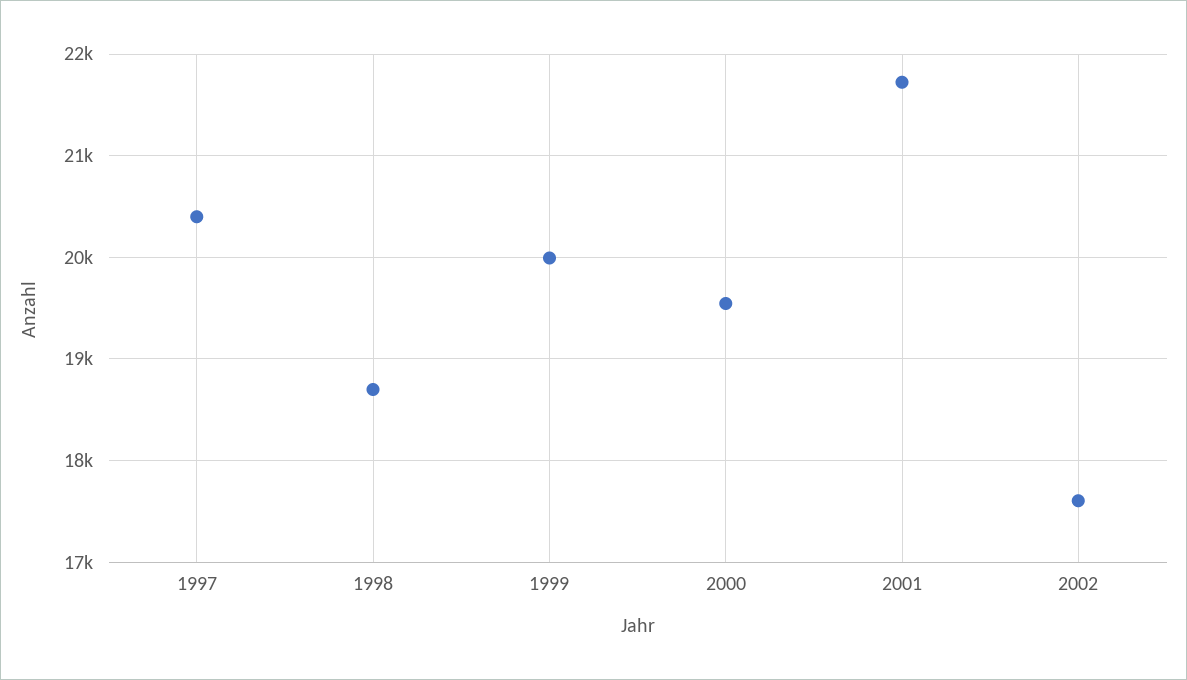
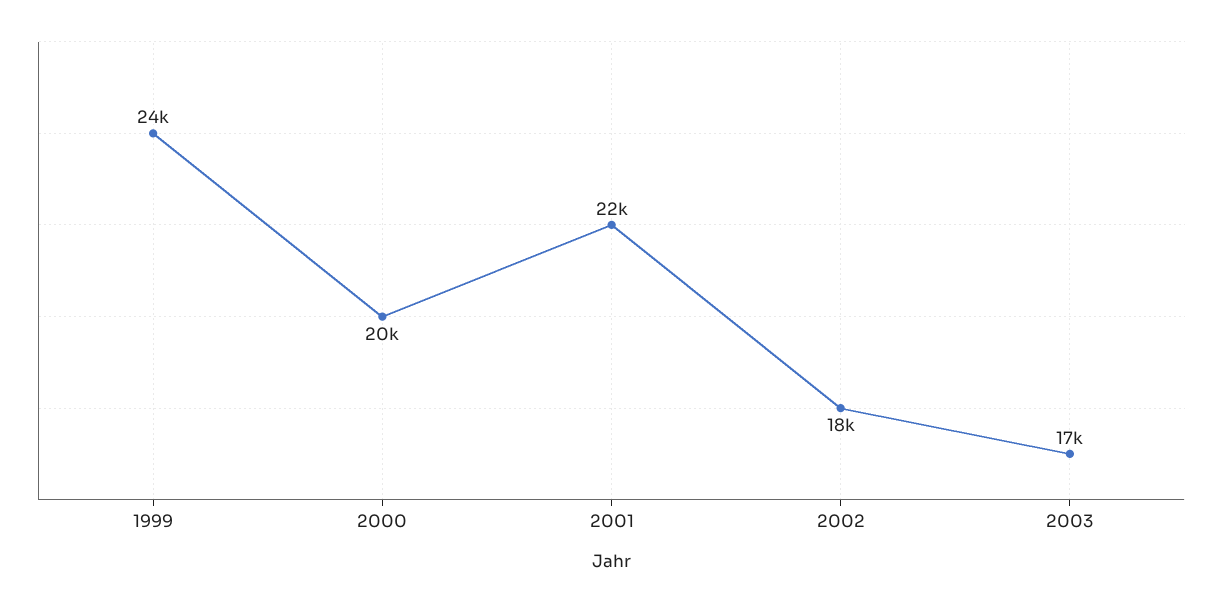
1997: 20400 -> none
1998: 18700 -> none
1999: 20000 -> 24000
2003: none -> 17000

